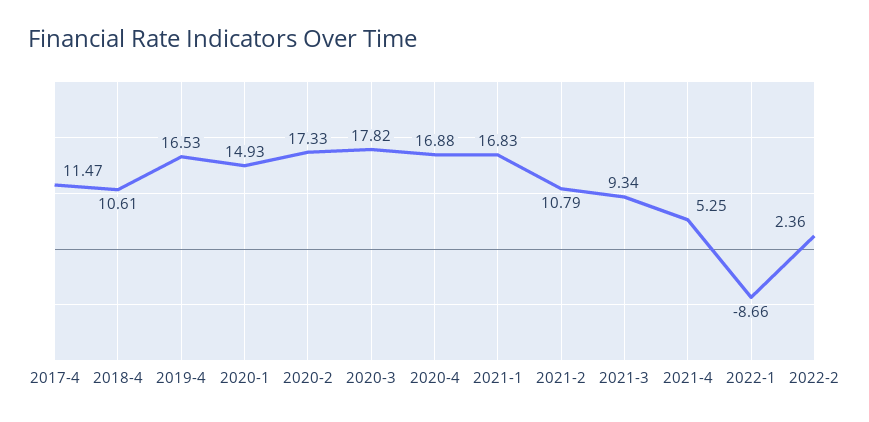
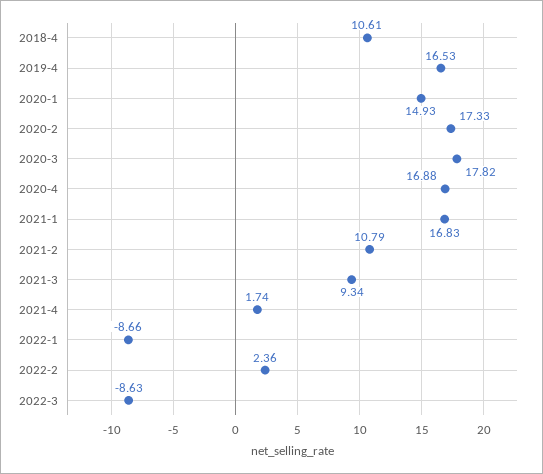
2017-4: 11.47 -> none
2021-4: 5.25 -> 1.74
2022-3: none -> -8.63

